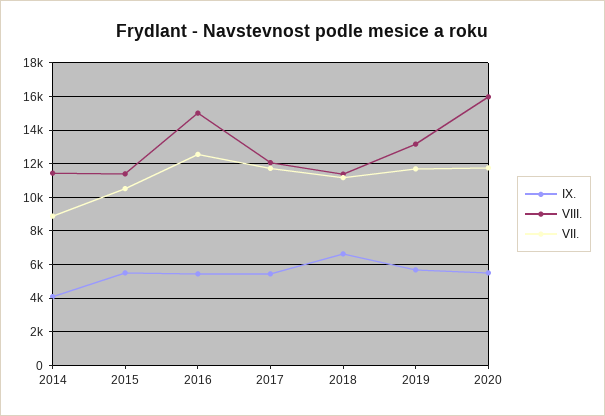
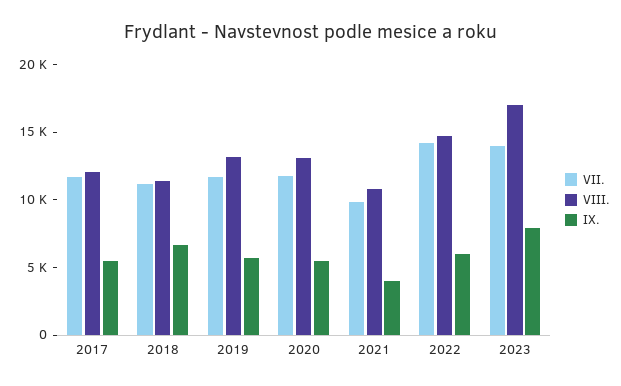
IX., 2014: 4000 -> none
VIII., 2014: 11500 -> none
VII., 2014: 9000 -> none
IX., 2015: 5500 -> none
VIII., 2015: 11500 -> none
VII., 2015: 10500 -> none
IX., 2016: 5500 -> none
VIII., 2016: 15000 -> none
VII., 2016: 12500 -> none
VIII., 2020: 16000 -> 13000
VII., 2021: none -> 10000
VIII., 2021: none -> 11000
IX., 2021: none -> 4000
VII., 2022: none -> 14000
VIII., 2022: none -> 15000
IX., 2022: none -> 6000
VII., 2023: none -> 14000
VIII., 2023: none -> 17000
IX., 2023: none -> 8000

